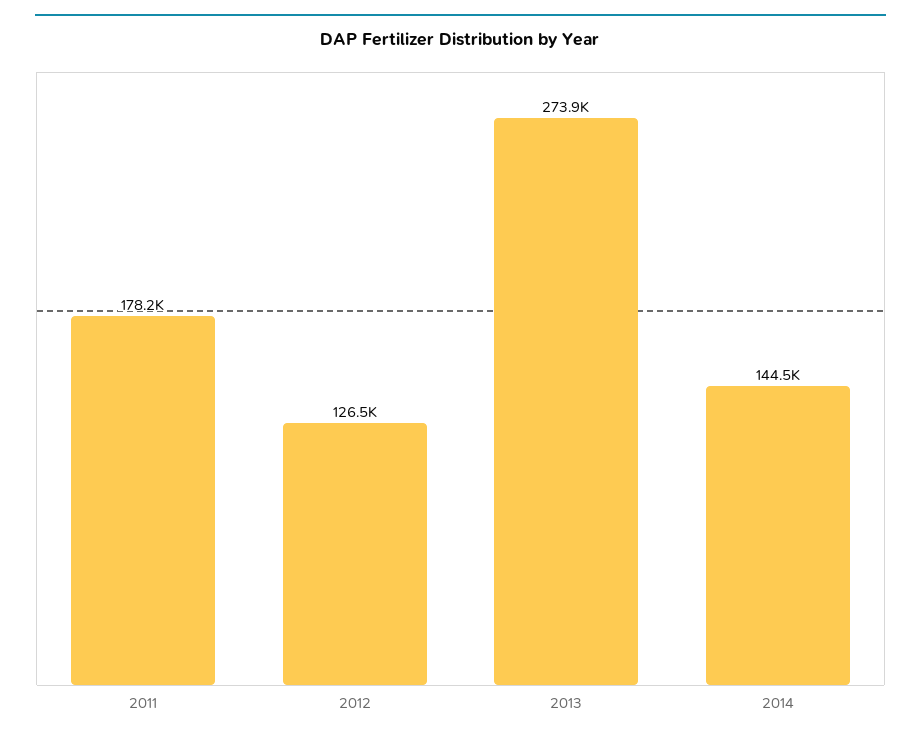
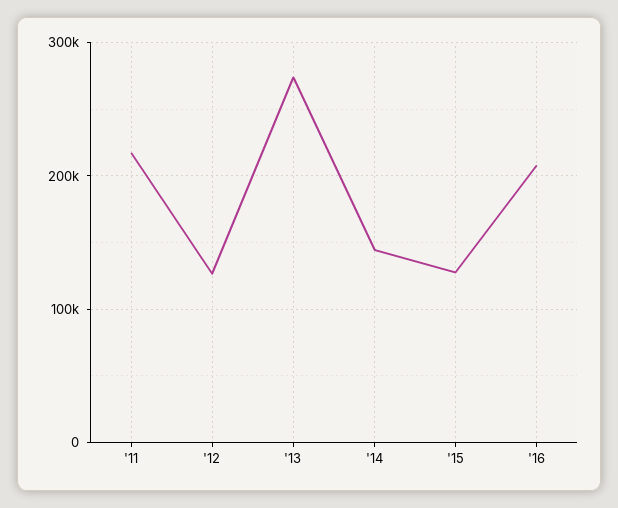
2011: 178200 -> 220000
'15: none -> 130000
'16: none -> 210000

